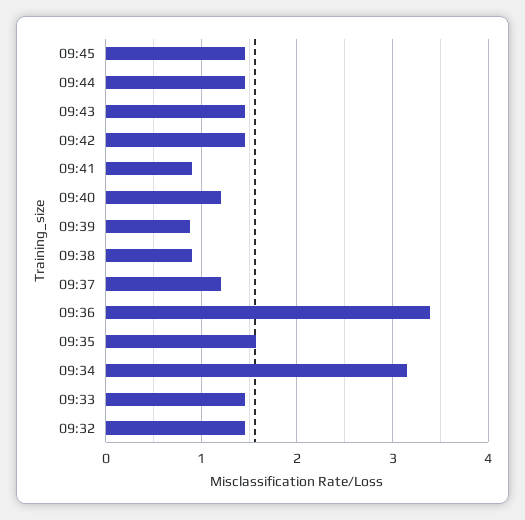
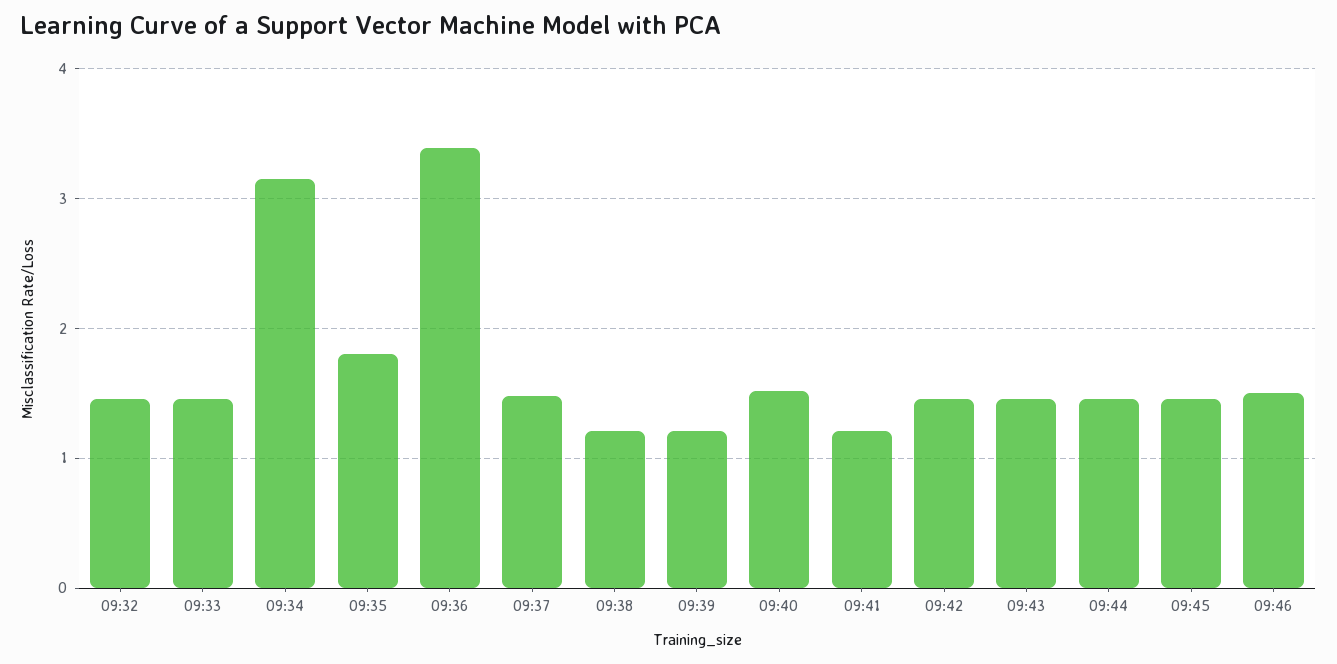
09:41: 0.9 -> 1.2
09:40: 1.2 -> 1.5
09:39: 0.9 -> 1.2
09:38: 0.9 -> 1.2
09:37: 1.2 -> 1.5
09:35: 1.6 -> 1.8
09:46: none -> 1.5

